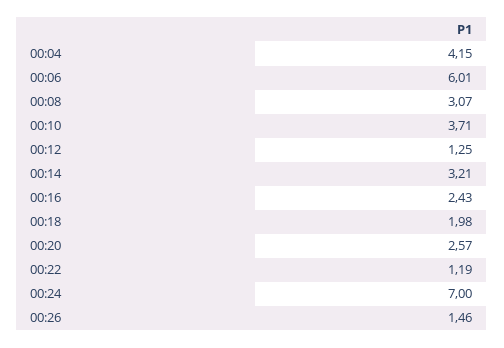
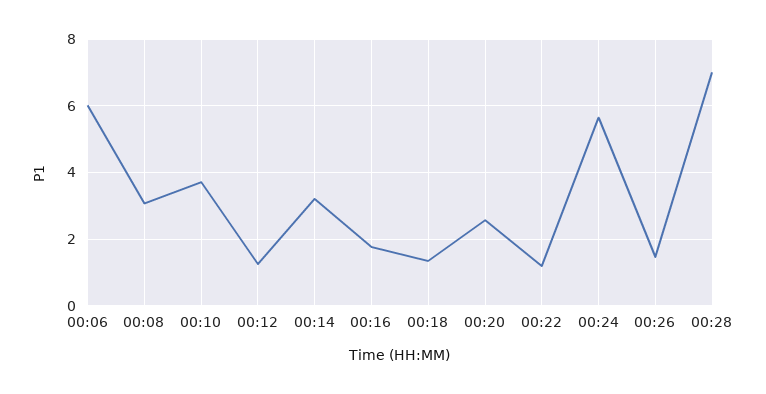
00:04: 4.15 -> none
00:16: 2.43 -> 1.8
00:18: 1.98 -> 1.4
00:24: 7 -> 5.6
00:28: none -> 7

